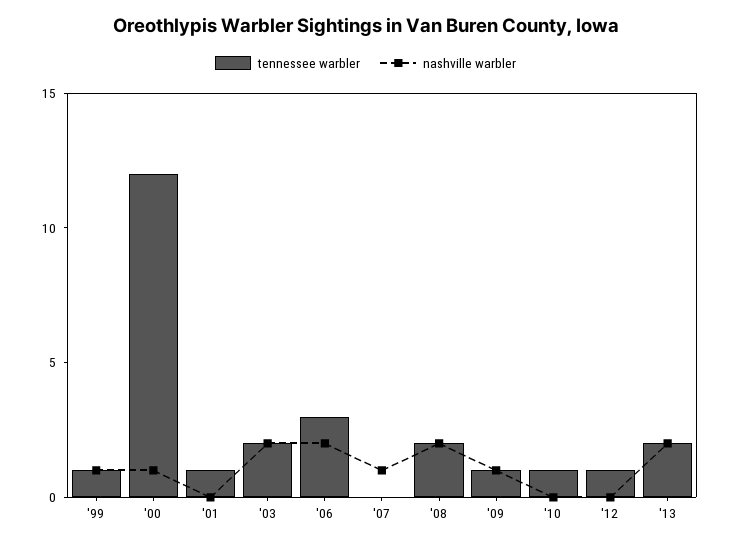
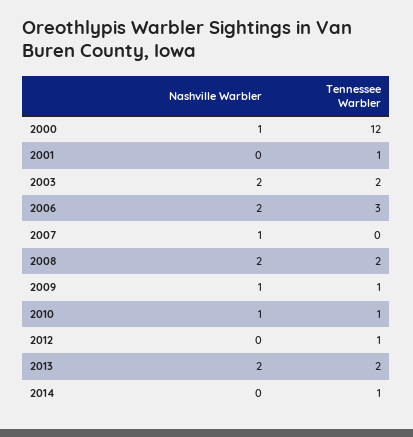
tennessee warbler, '99: 1 -> none
nashville warbler, '99: 1 -> none
nashville warbler, '10: 0 -> 1
nashville warbler, 2014: none -> 0
tennessee warbler, 2014: none -> 1

